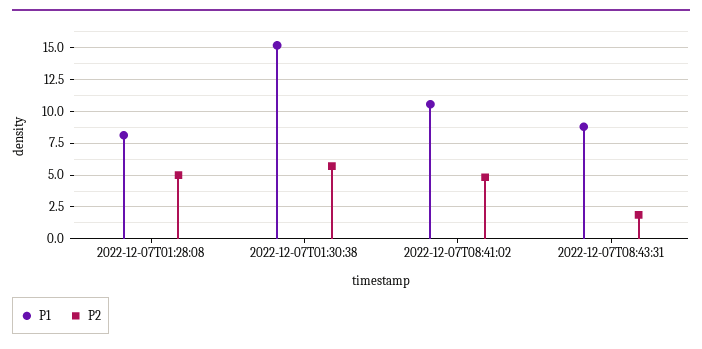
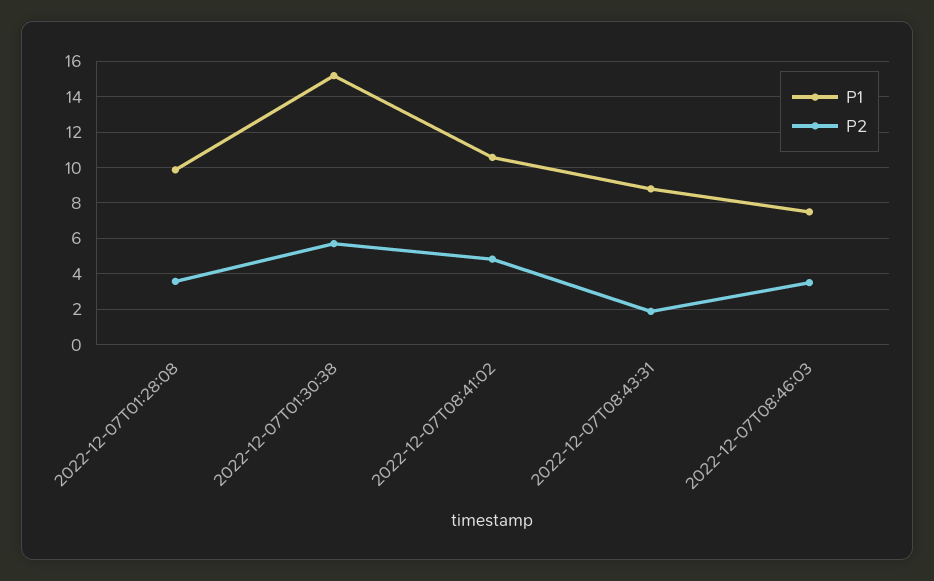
P1, 2022-12-07T01:28:08: 8 -> 10
P2, 2022-12-07T01:28:08: 5 -> 3.5
P1, 2022-12-07T08:46:03: none -> 7.5
P2, 2022-12-07T08:46:03: none -> 3.5

